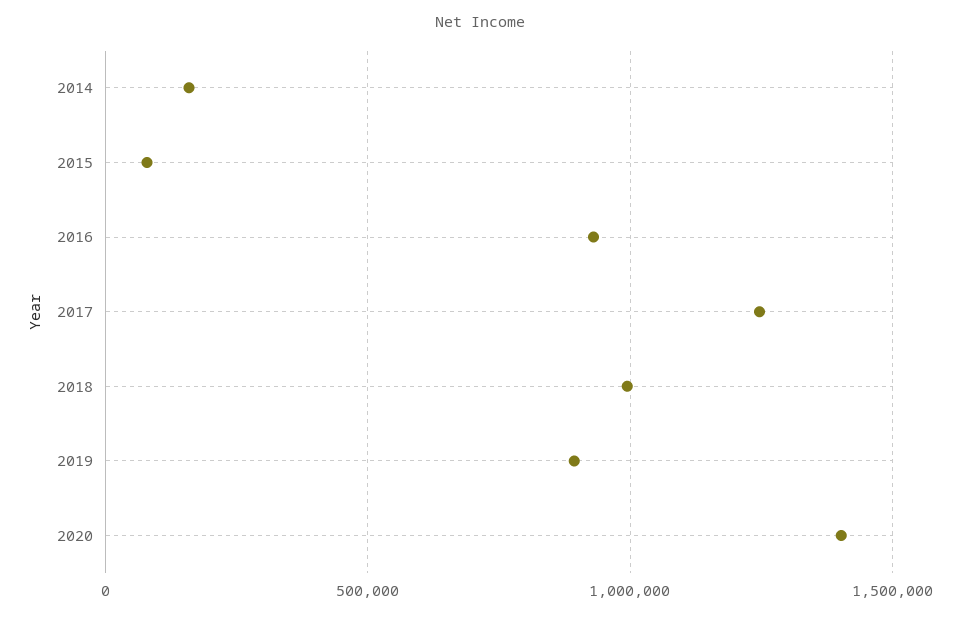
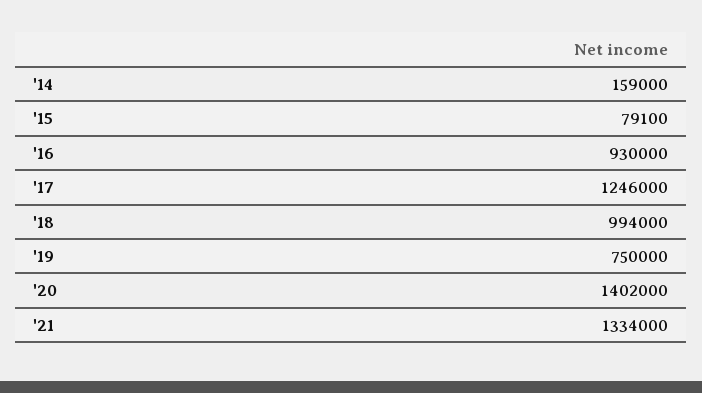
2019: 900000 -> 750000
'21: none -> 1334000

